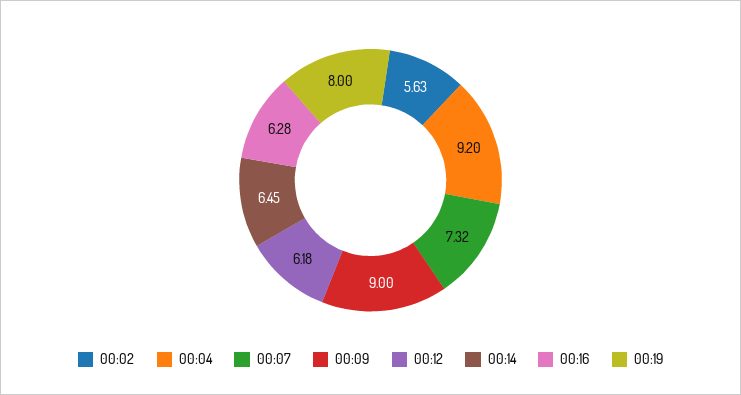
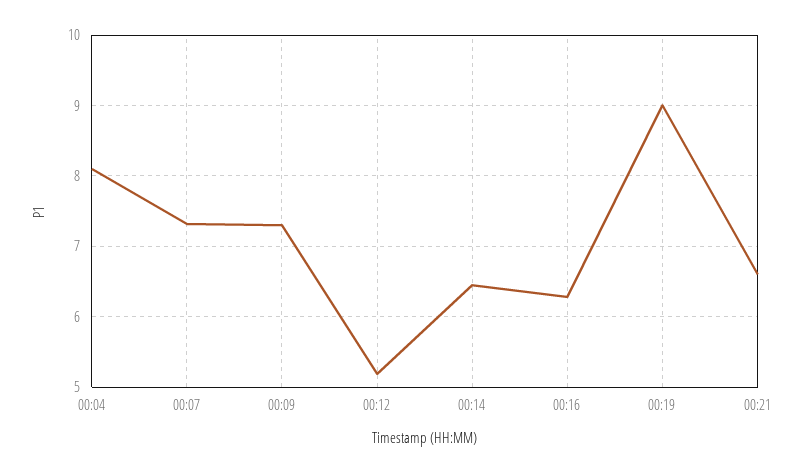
00:02: 5.63 -> none
00:04: 9.2 -> 8.1
00:09: 9 -> 7.3
00:12: 6.18 -> 5.2
00:19: 8 -> 9
00:21: none -> 6.6

